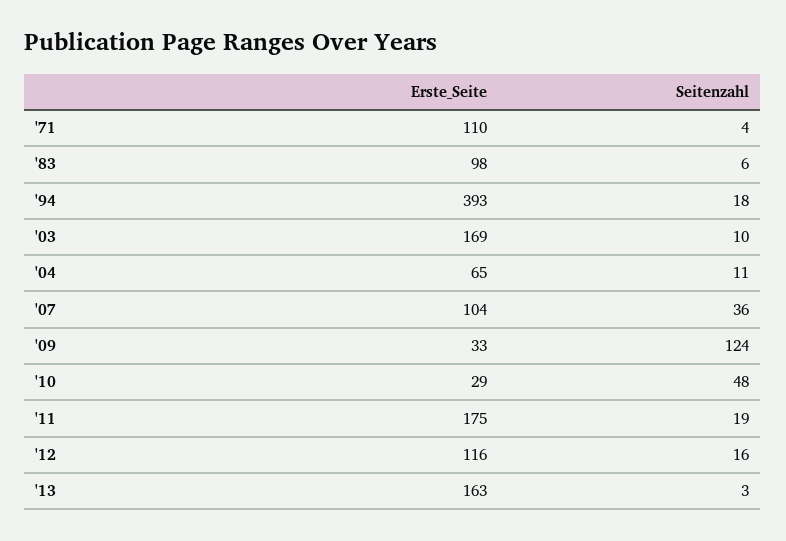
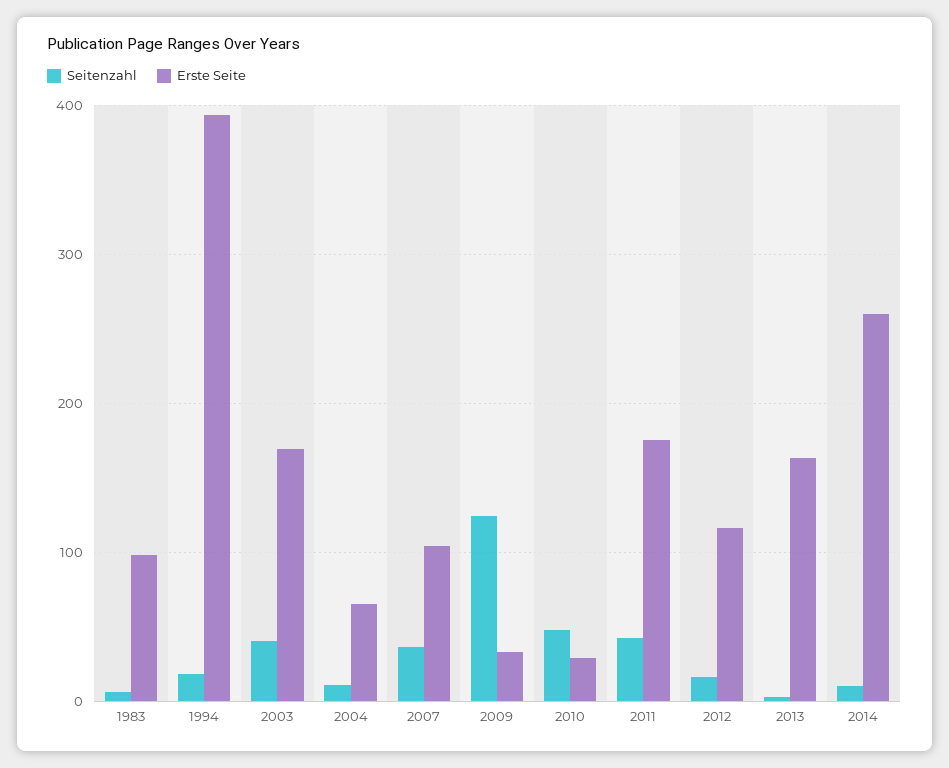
Erste_Seite, '71: 110 -> none
Seitenzahl, '71: 4 -> none
Seitenzahl, '03: 10 -> 40
Seitenzahl, '11: 19 -> 40
Seitenzahl, 2014: none -> 10
Erste_Seite, 2014: none -> 260

